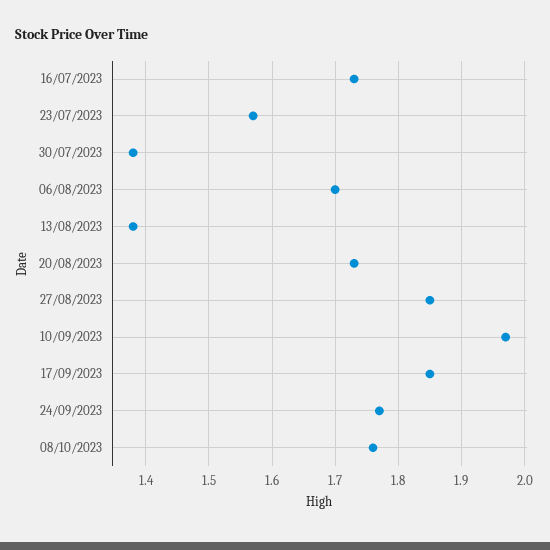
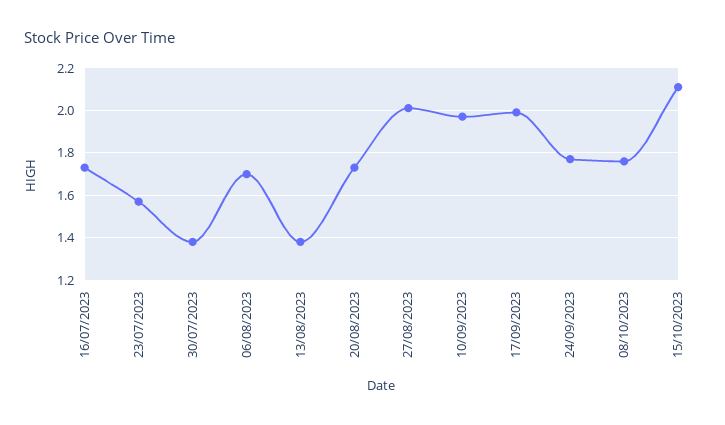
27/08/2023: 1.85 -> 2
17/09/2023: 1.85 -> 2
15/10/2023: none -> 2.1

